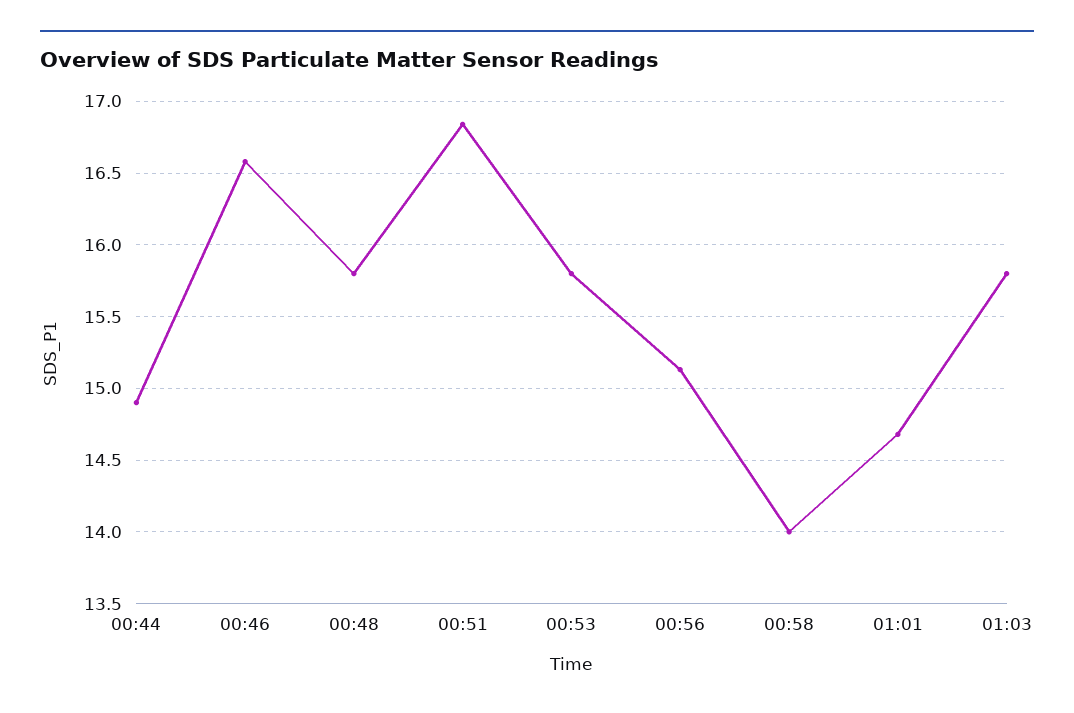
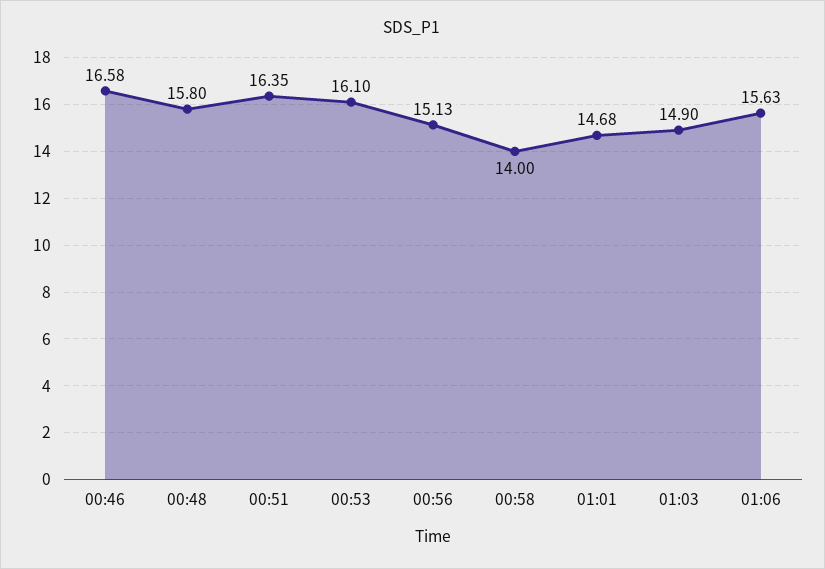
00:44: 14.9 -> none
00:51: 16.85 -> 16.35
00:53: 15.8 -> 16.1
01:03: 15.8 -> 14.9
01:06: none -> 15.63

